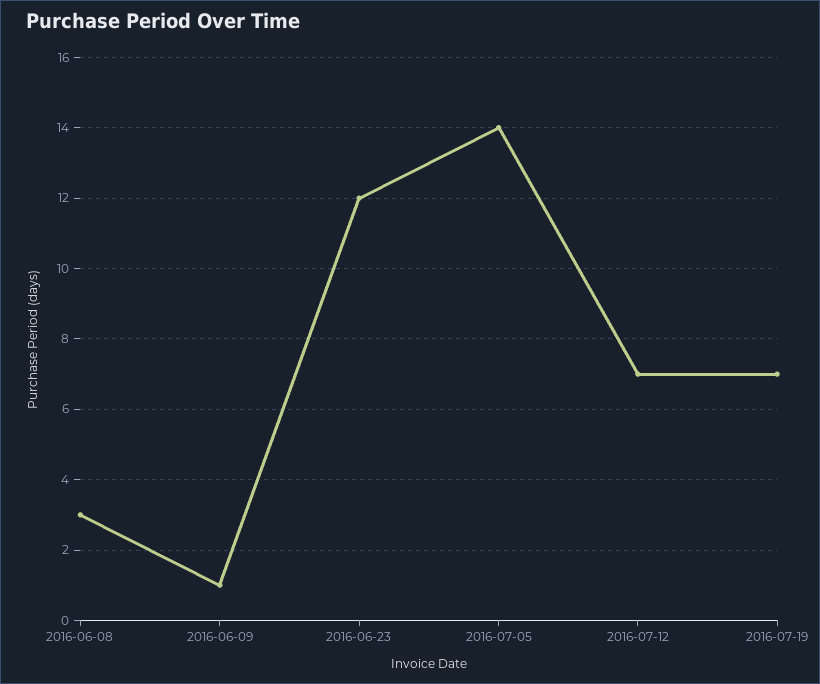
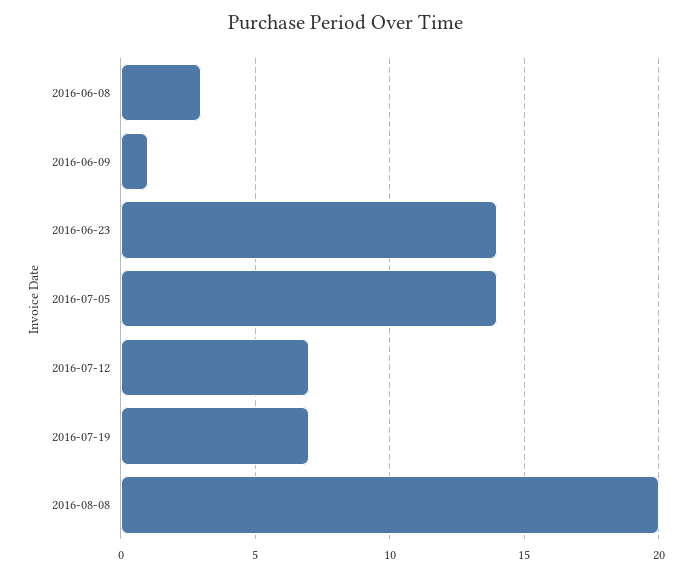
2016-06-23: 12 -> 14
2016-08-08: none -> 20

